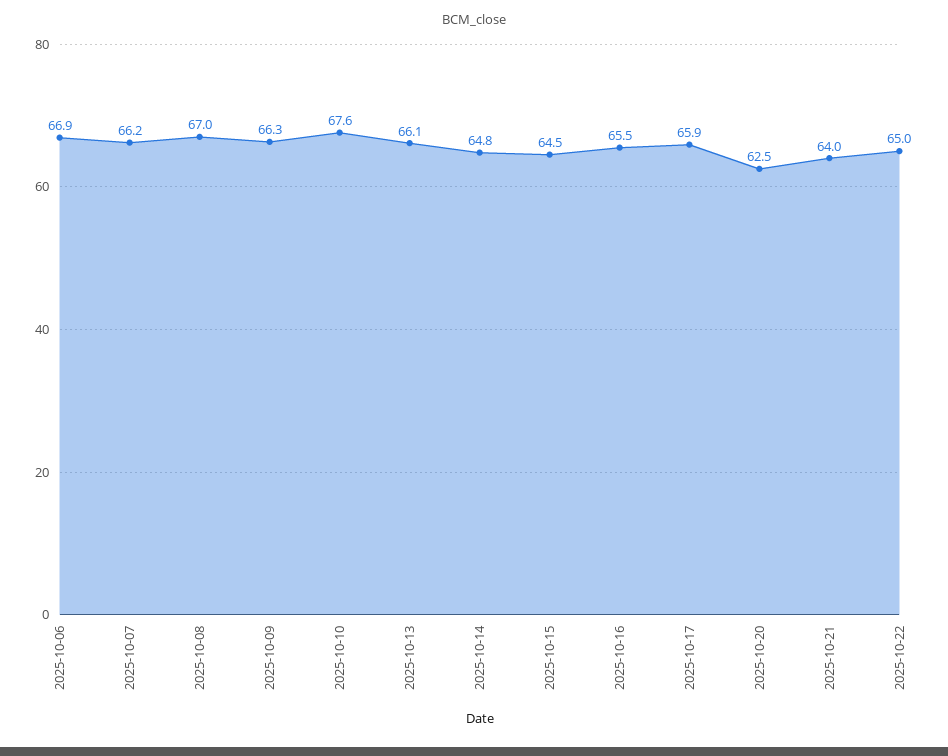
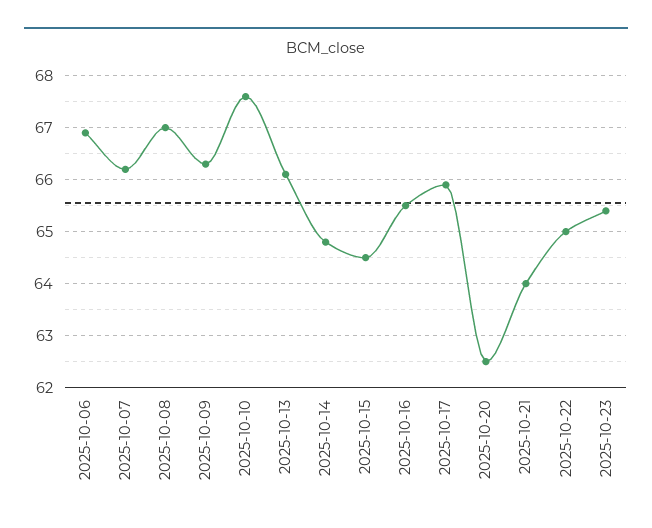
2025-10-23: none -> 65.5

